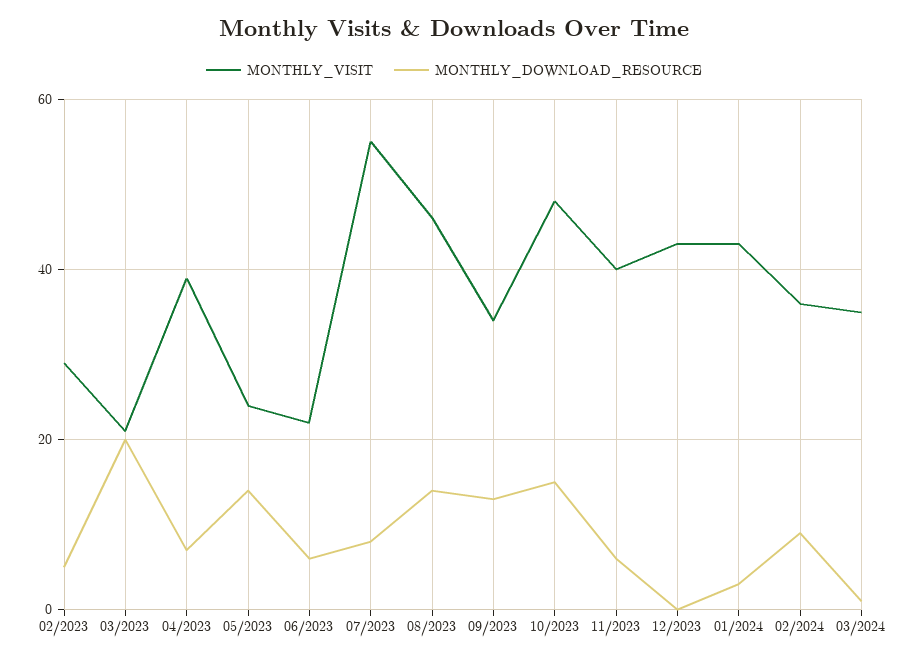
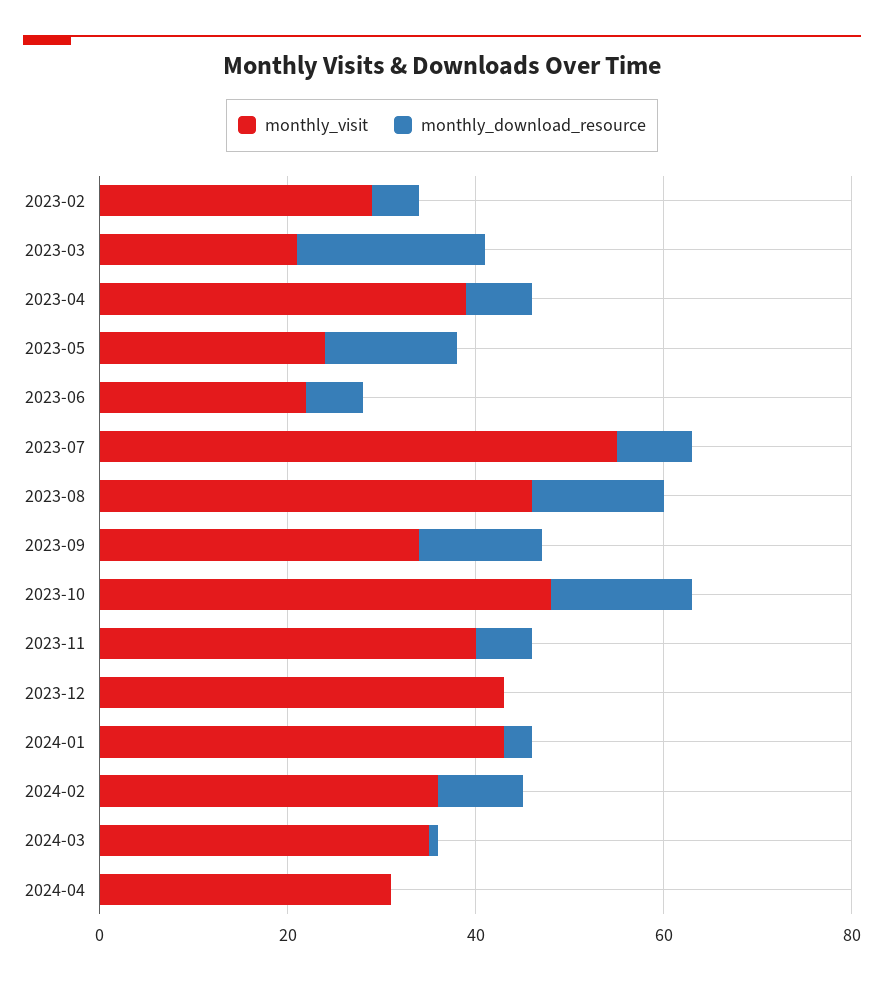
MONTHLY_VISIT, 2024-04: none -> 30
MONTHLY_DOWNLOAD_RESOURCE, 2024-04: none -> 0

